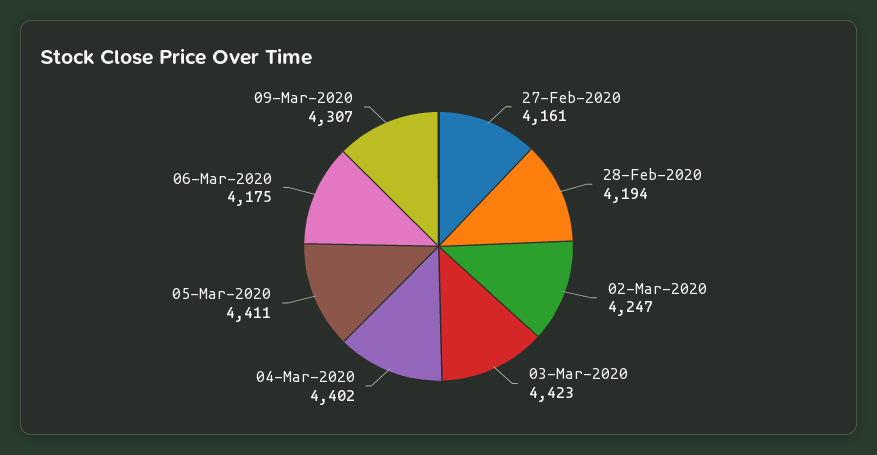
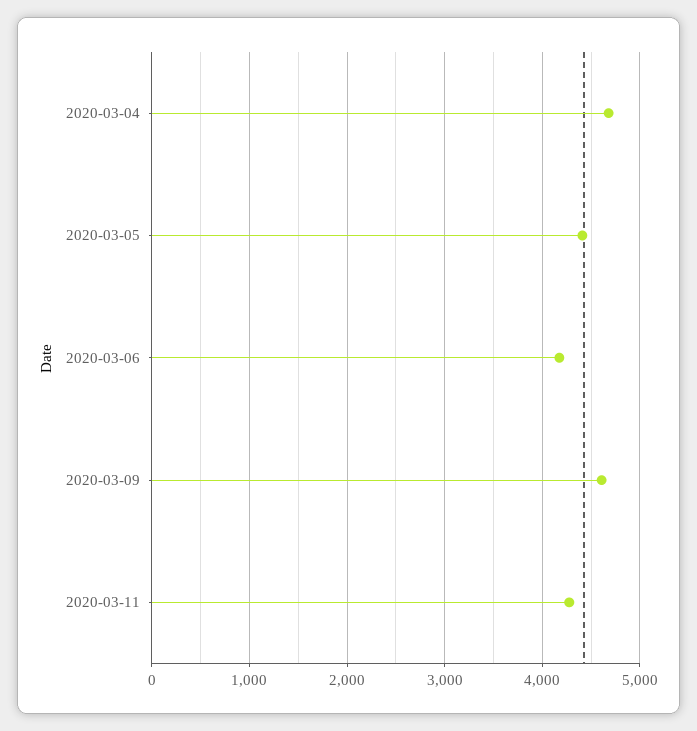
27-Feb-2020: 4161 -> none
28-Feb-2020: 4194 -> none
02-Mar-2020: 4247 -> none
03-Mar-2020: 4423 -> none
04-Mar-2020: 4402 -> 4700
09-Mar-2020: 4307 -> 4600
2020-03-11: none -> 4300

